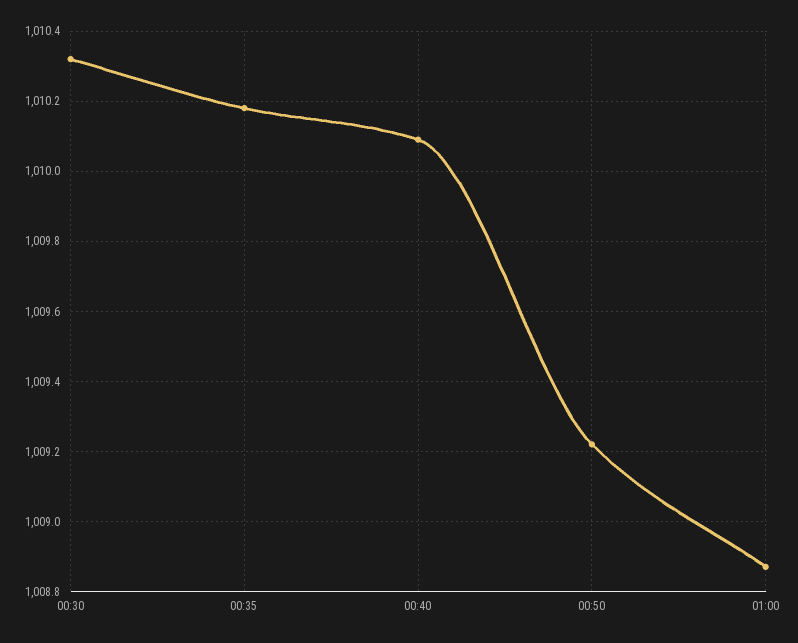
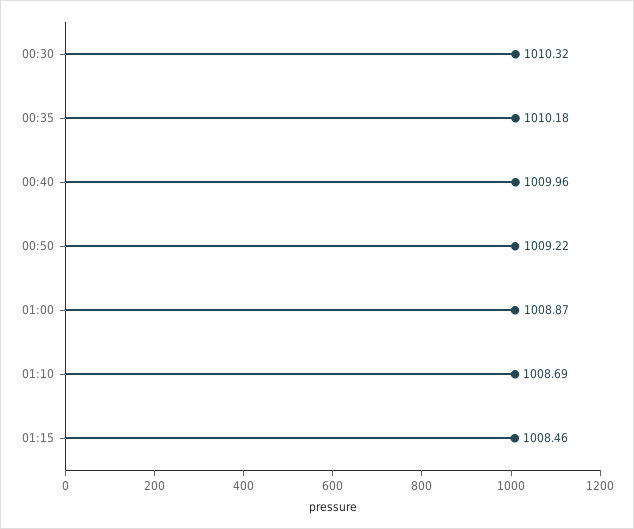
00:40: 1010.1 -> 1009.96
01:10: none -> 1008.69
01:15: none -> 1008.46

